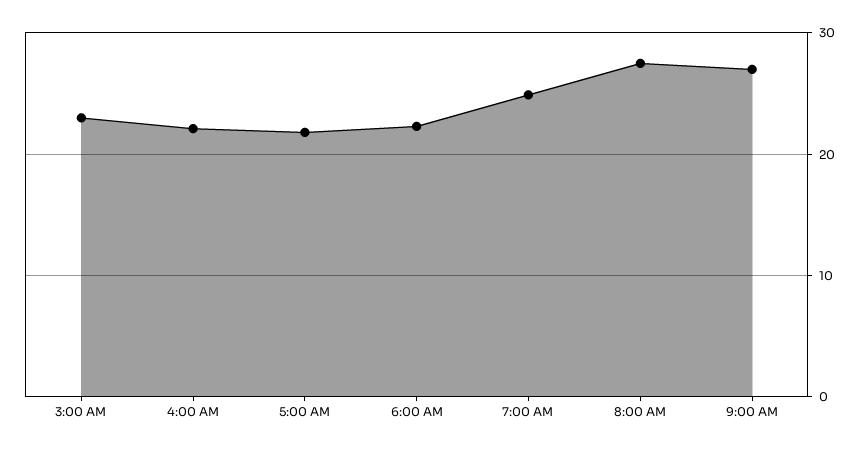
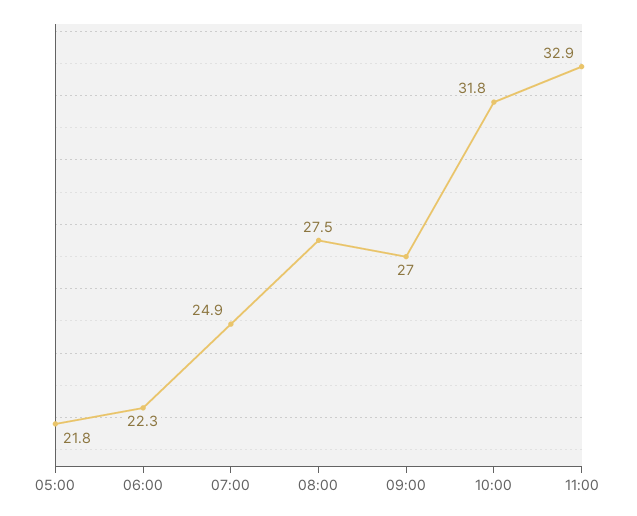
3:00 AM: 23 -> none
4:00 AM: 22 -> none
10:00: none -> 31.8
11:00: none -> 32.9

